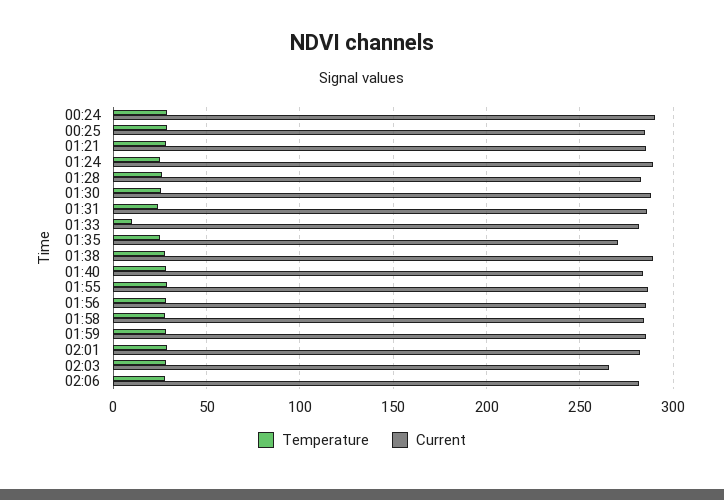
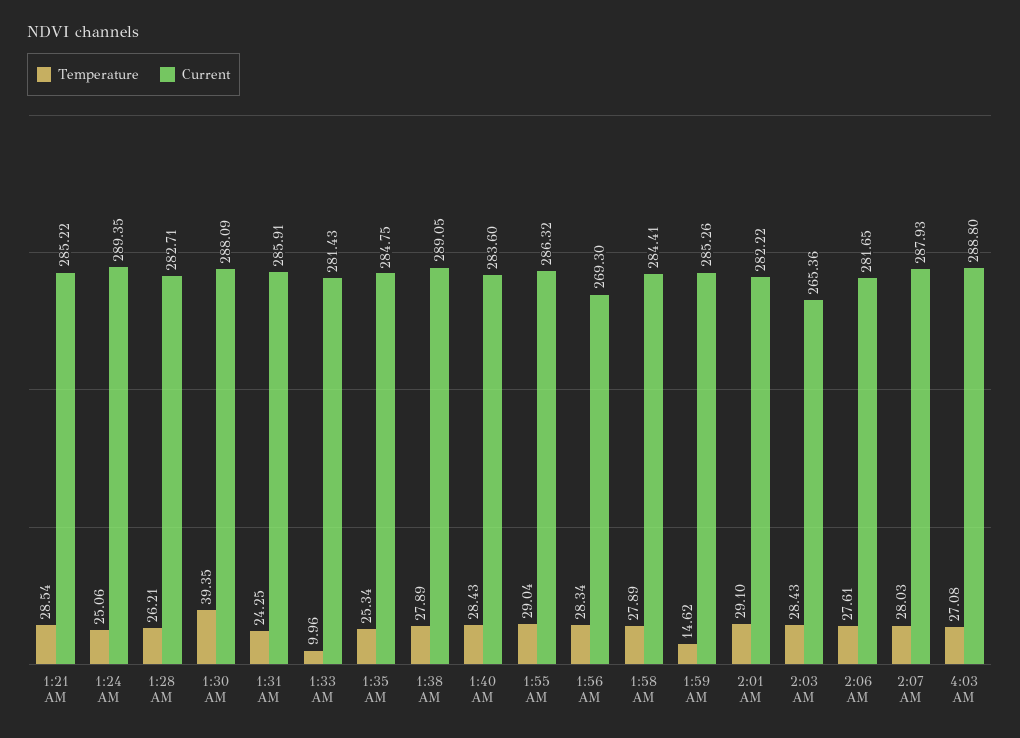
Temperature, 00:24: 30 -> none
Current, 00:24: 290 -> none
Temperature, 00:25: 30 -> none
Current, 00:25: 285 -> none
Temperature, 01:30: 25 -> 39.35
Current, 01:35: 270 -> 284.75
Current, 01:56: 285 -> 269.3
Temperature, 01:59: 30 -> 14.62
Temperature, 2:07 AM: none -> 28.03
Current, 2:07 AM: none -> 287.93
Temperature, 4:03 AM: none -> 27.08
Current, 4:03 AM: none -> 288.8

